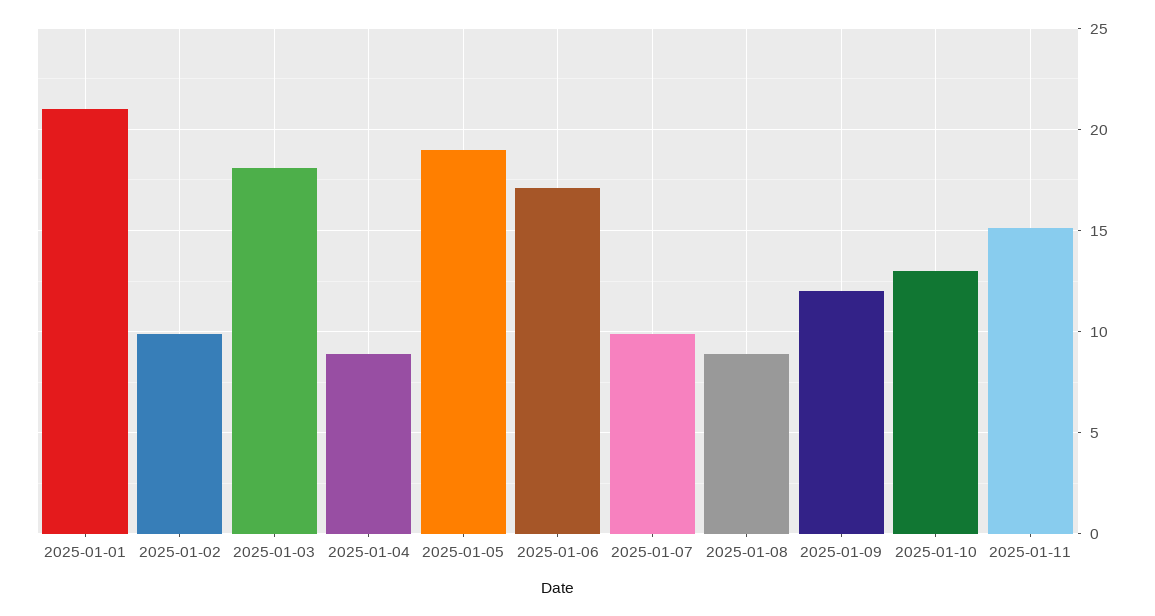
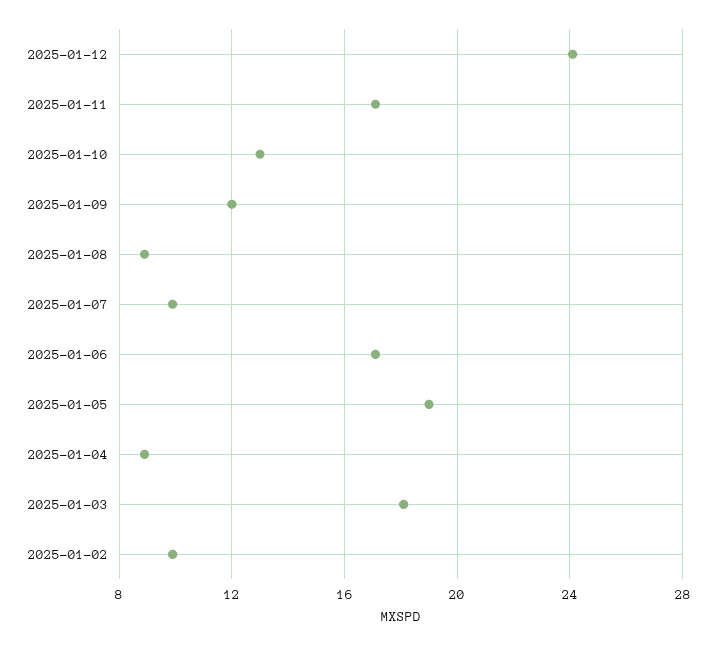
2025-01-01: 21 -> none
2025-01-11: 15 -> 17
2025-01-12: none -> 24

